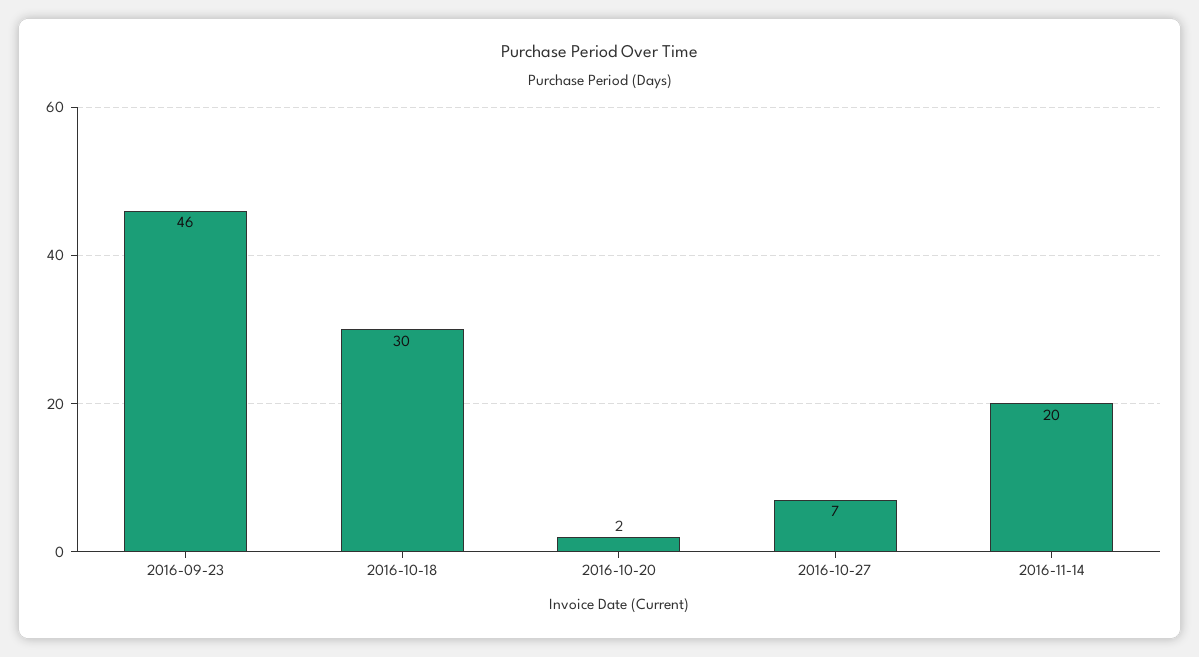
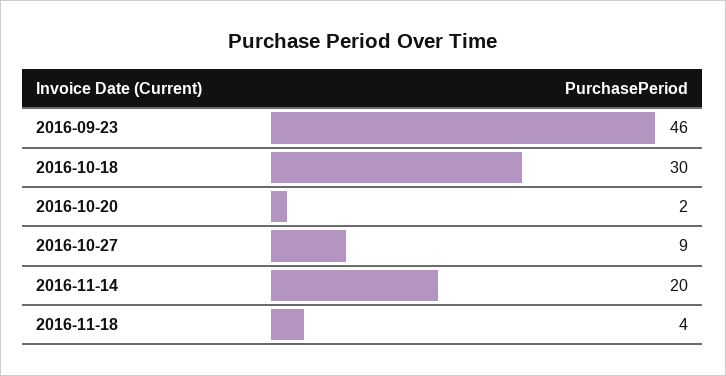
2016-10-27: 7 -> 9
2016-11-18: none -> 4

